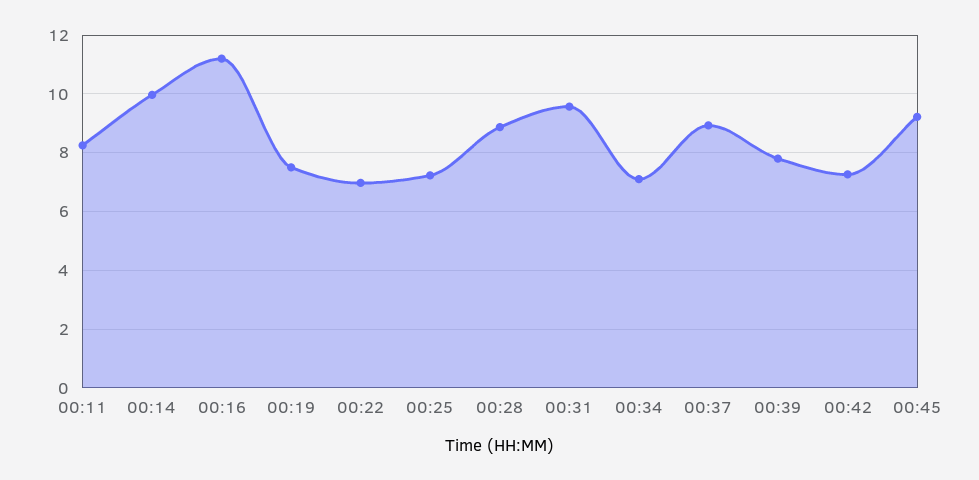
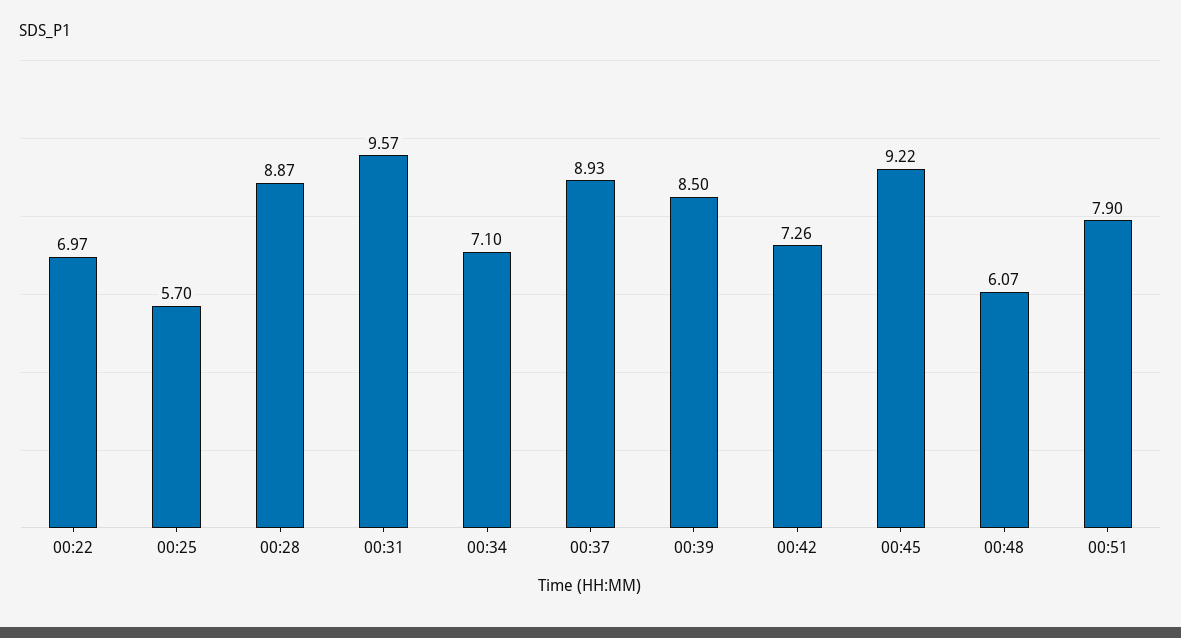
00:11: 8.25 -> none
00:14: 10 -> none
00:16: 11.25 -> none
00:19: 7.5 -> none
00:25: 7.25 -> 5.7
00:39: 7.75 -> 8.5
00:48: none -> 6.07
00:51: none -> 7.9

